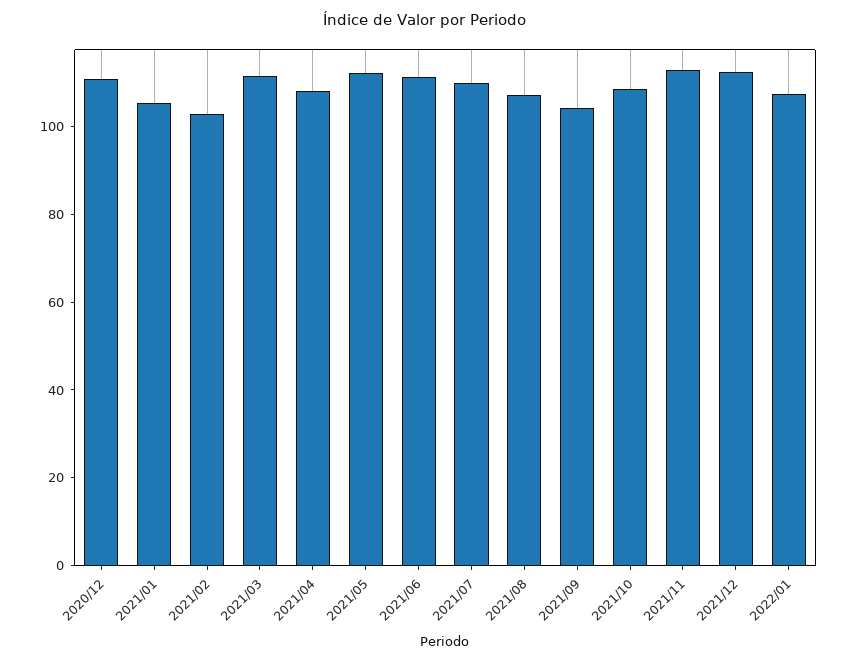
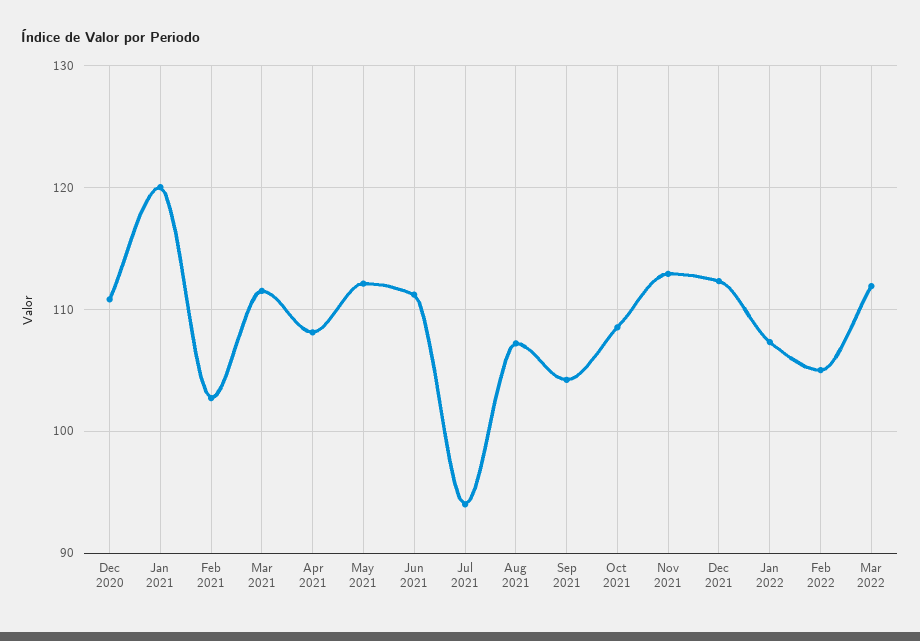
2021/01: 105 -> 120
2021/07: 110 -> 94
Feb 2022: none -> 105
Mar 2022: none -> 112

